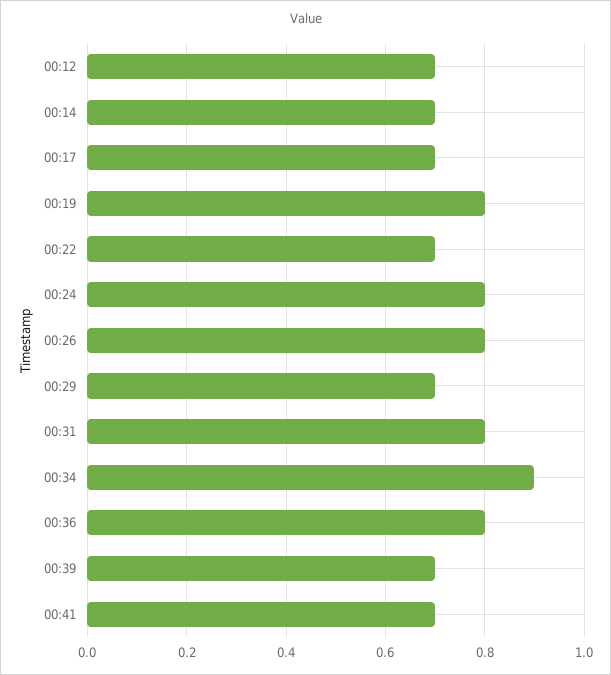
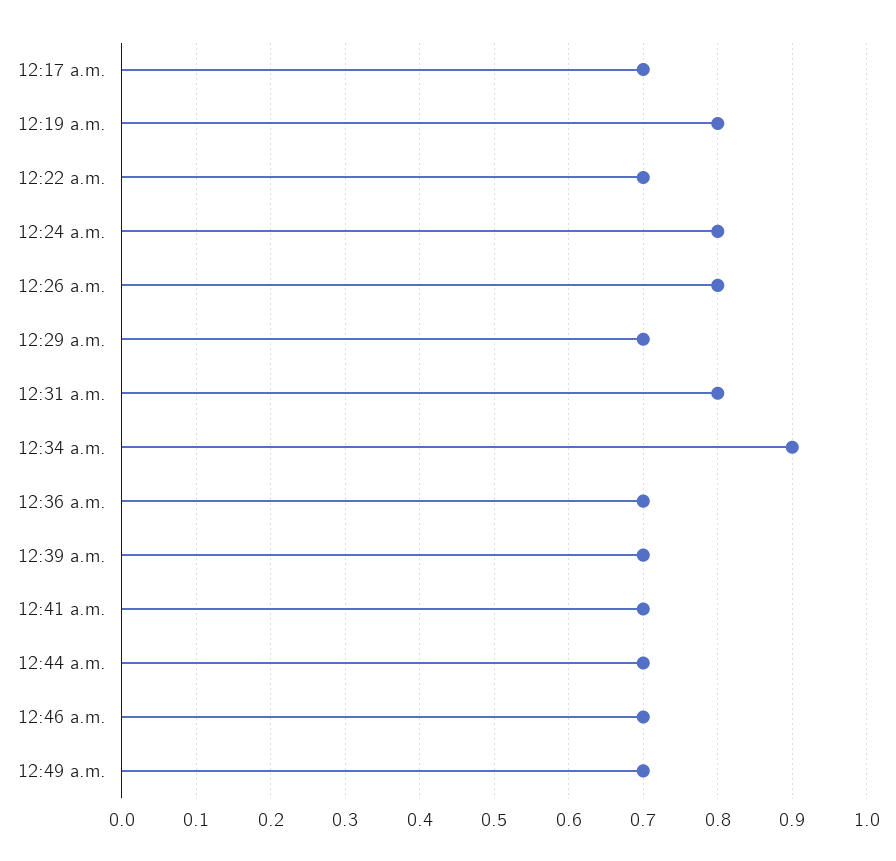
00:12: 0.7 -> none
00:14: 0.7 -> none
00:36: 0.8 -> 0.7
12:44 a.m.: none -> 0.7
12:46 a.m.: none -> 0.7
12:49 a.m.: none -> 0.7

